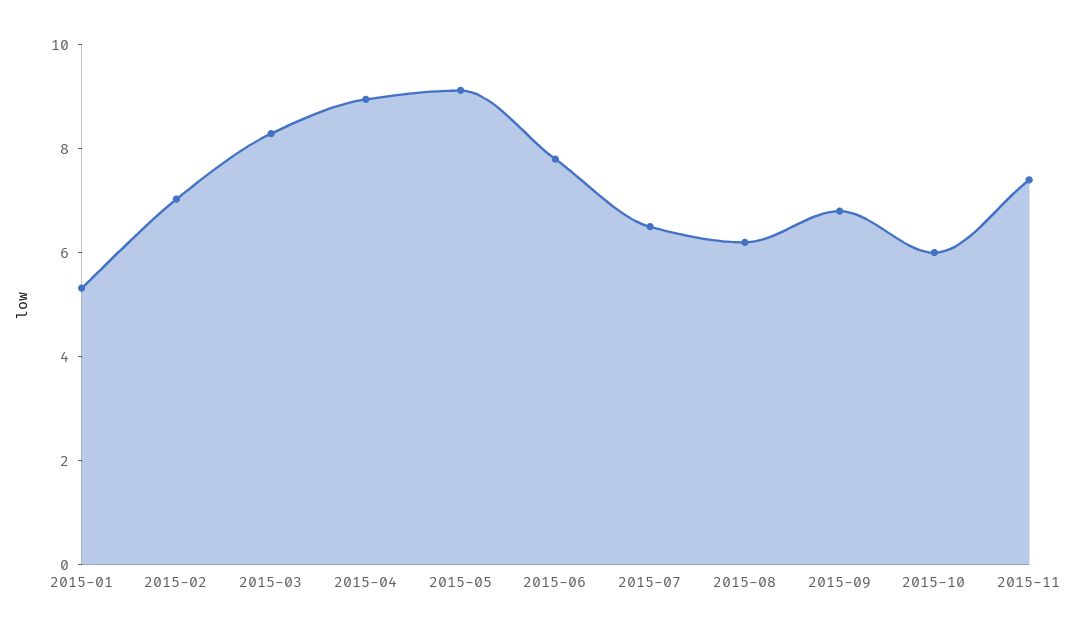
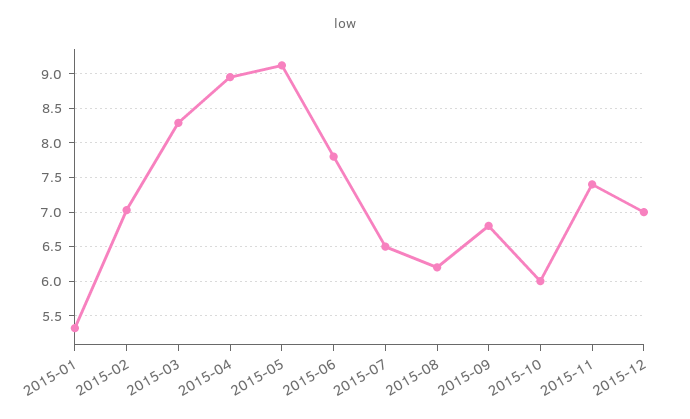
2015-12: none -> 7

